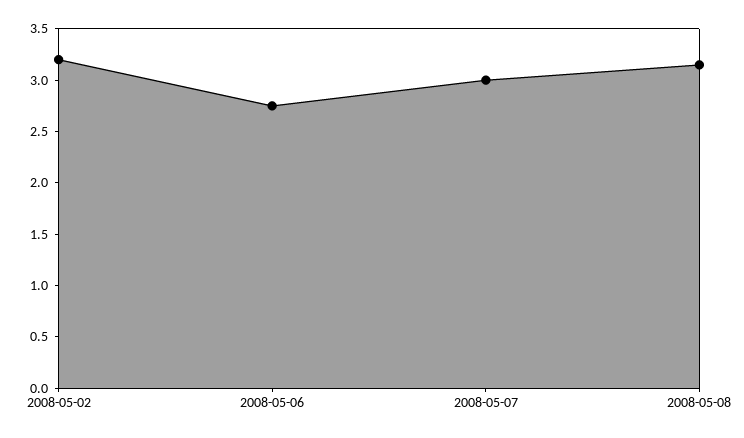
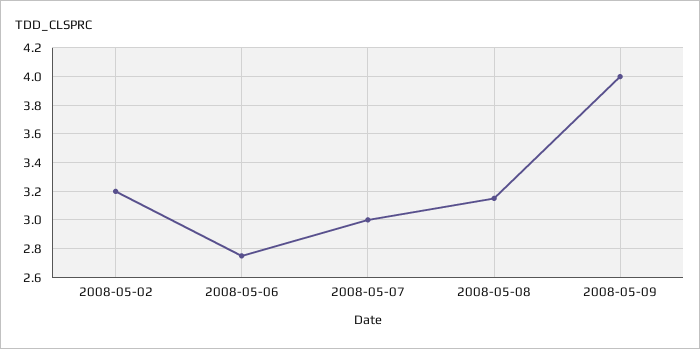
2008-05-09: none -> 4

